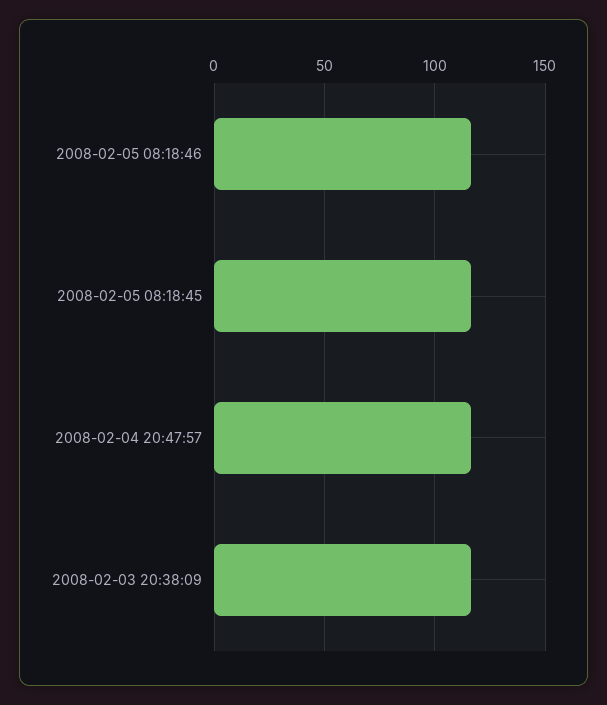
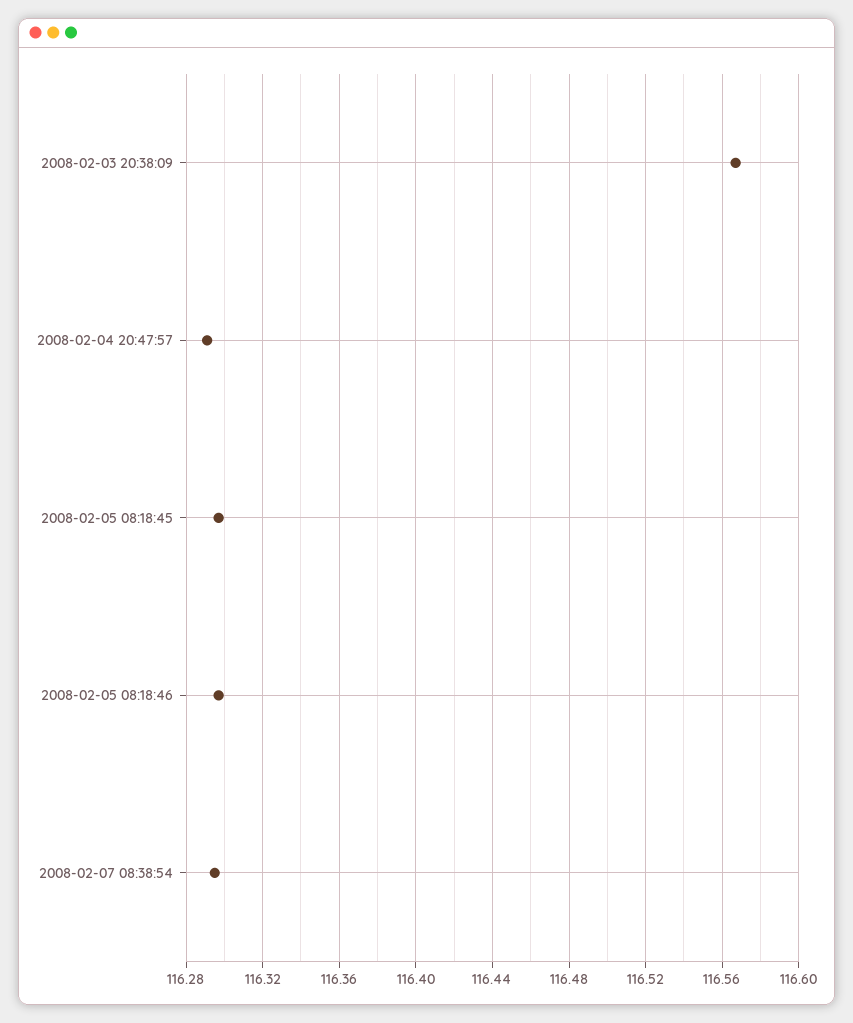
2008-02-07 08:38:54: none -> 116.295

